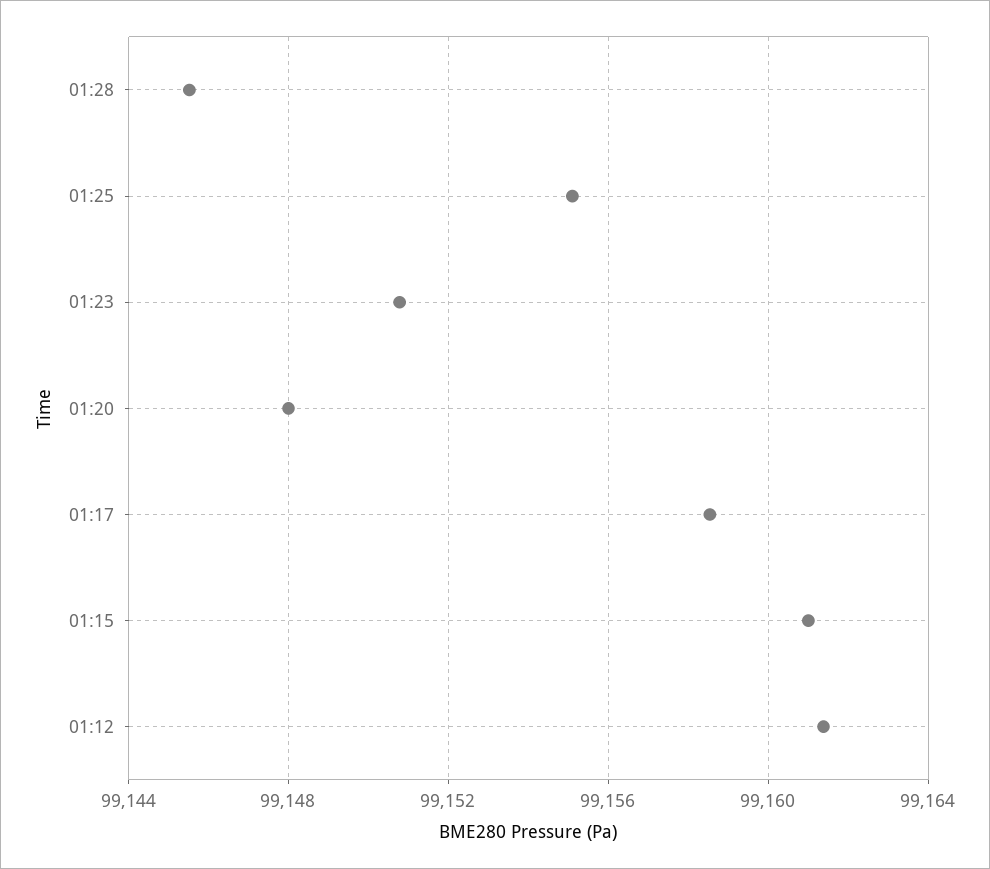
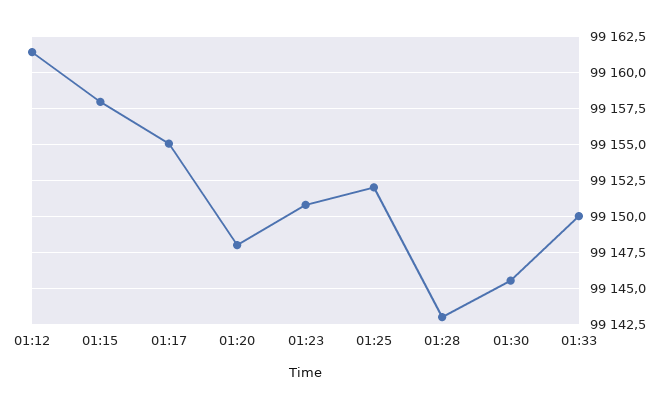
01:28: 99145.5 -> 99143
01:25: 99155 -> 99152
01:17: 99158.5 -> 99155
01:15: 99161 -> 99158
01:30: none -> 99145.5
01:33: none -> 99150

